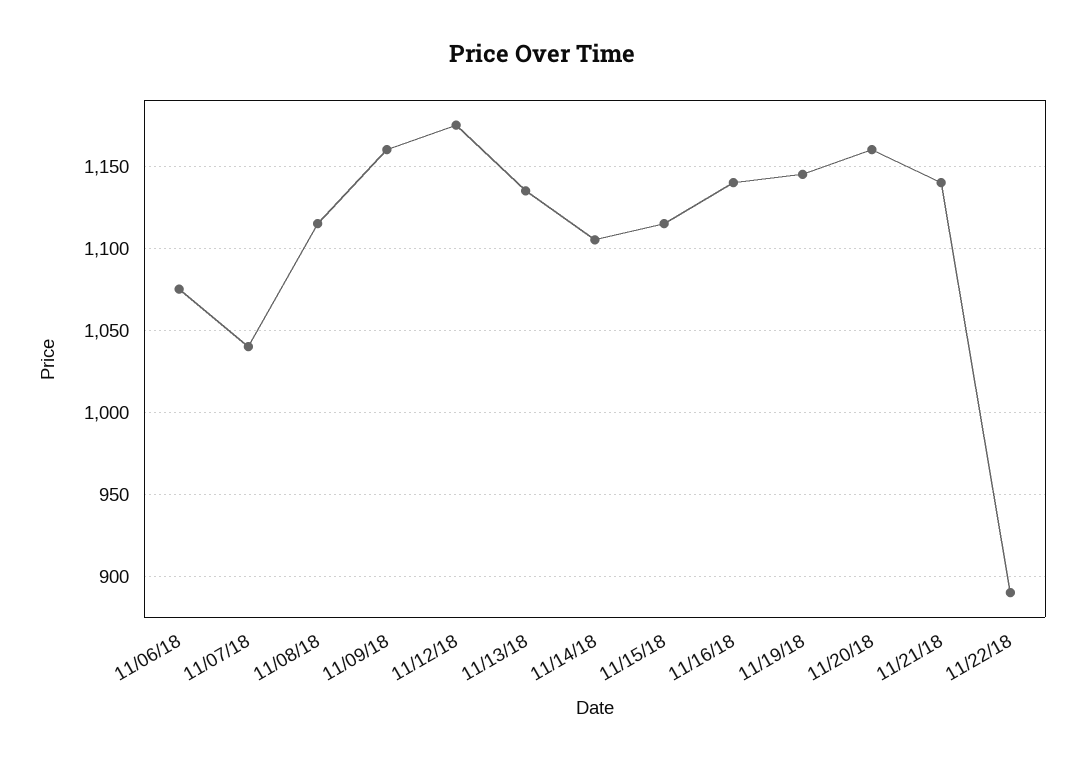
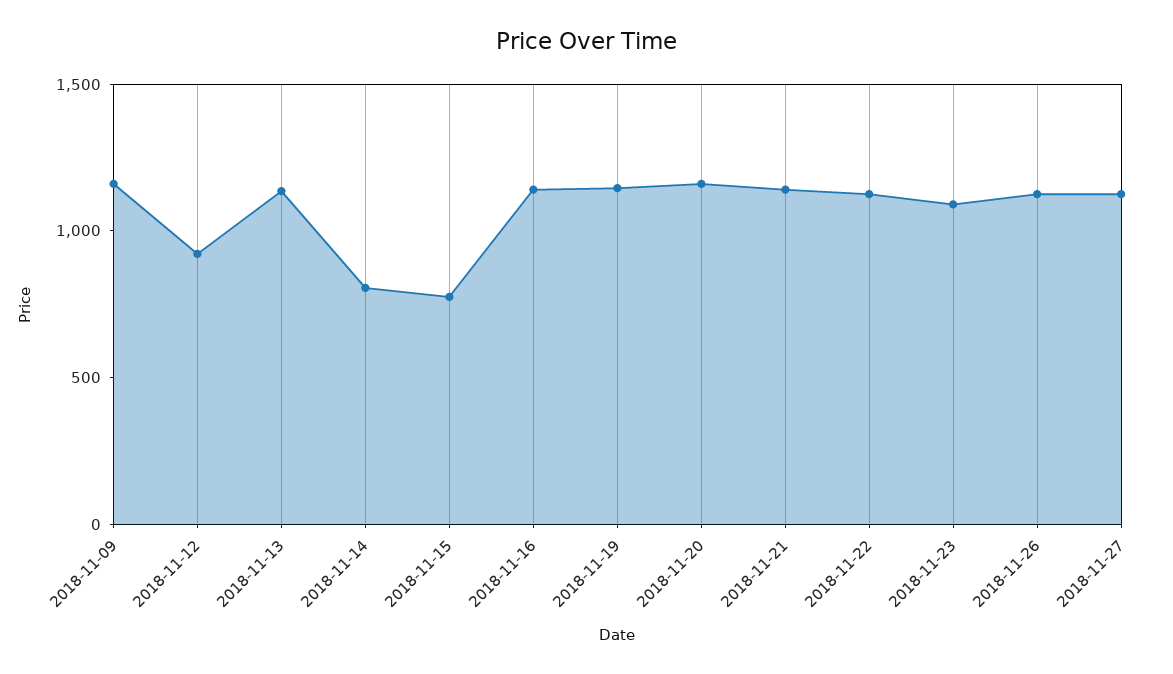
11/06/18: 1075 -> none
11/07/18: 1040 -> none
11/08/18: 1115 -> none
11/12/18: 1175 -> 900
11/14/18: 1105 -> 800
11/15/18: 1115 -> 800
11/22/18: 890 -> 1100
2018-11-23: none -> 1100
2018-11-26: none -> 1100
2018-11-27: none -> 1100

